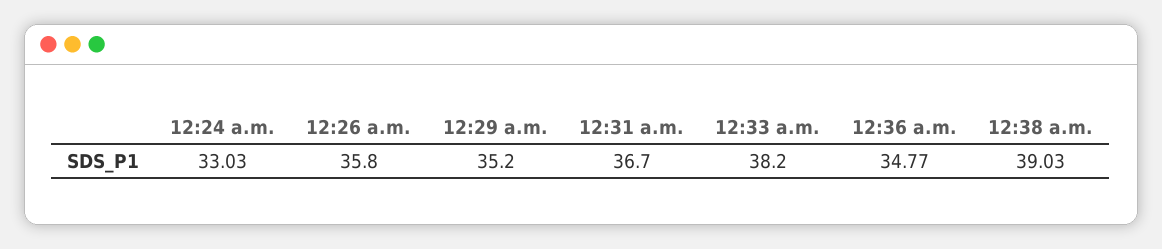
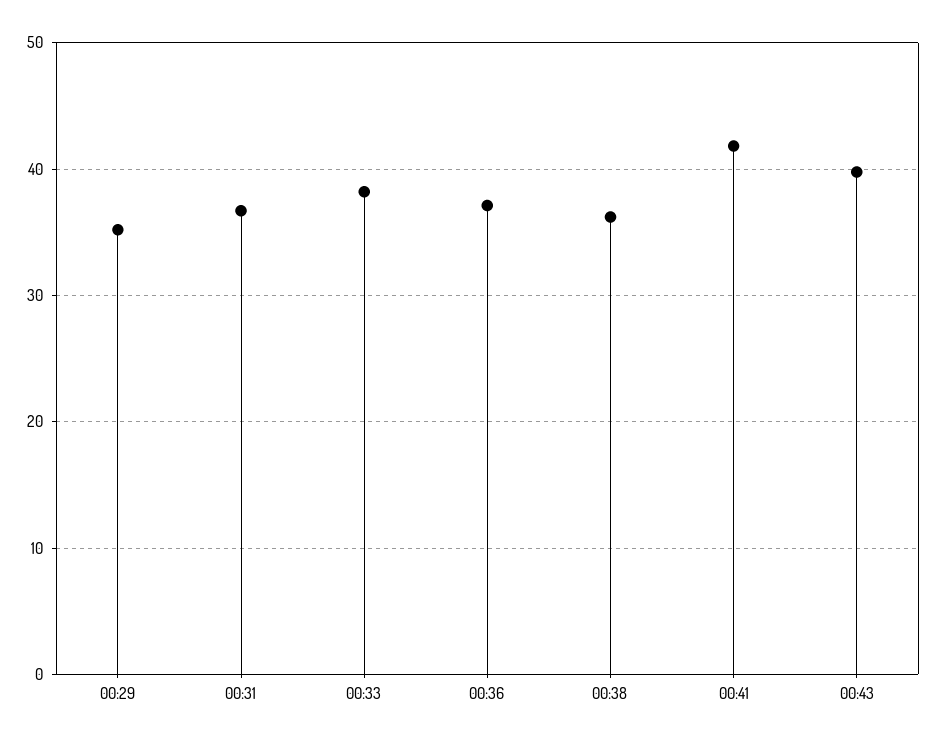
12:24 a.m.: 33.03 -> none
12:26 a.m.: 35.8 -> none
12:36 a.m.: 34.77 -> 37
12:38 a.m.: 39.03 -> 36
00:41: none -> 42
00:43: none -> 40

